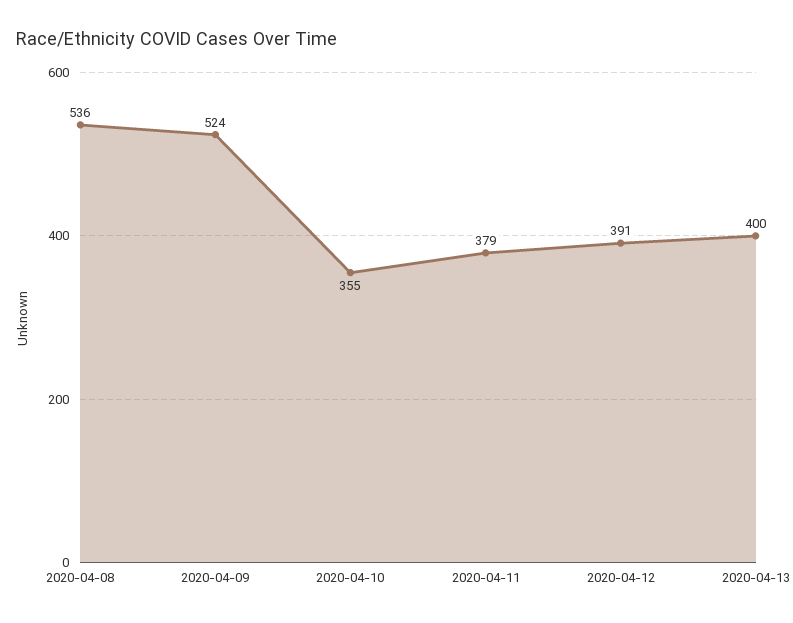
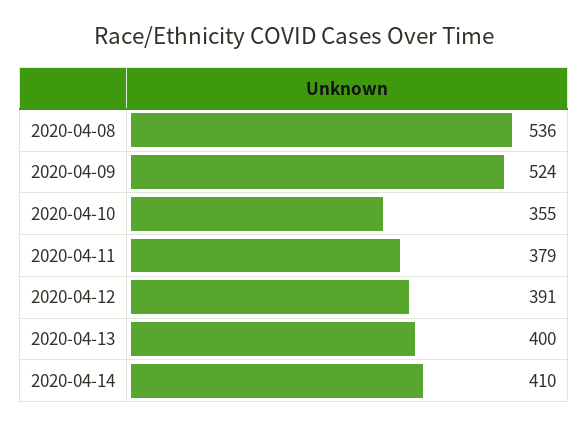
2020-04-14: none -> 410

